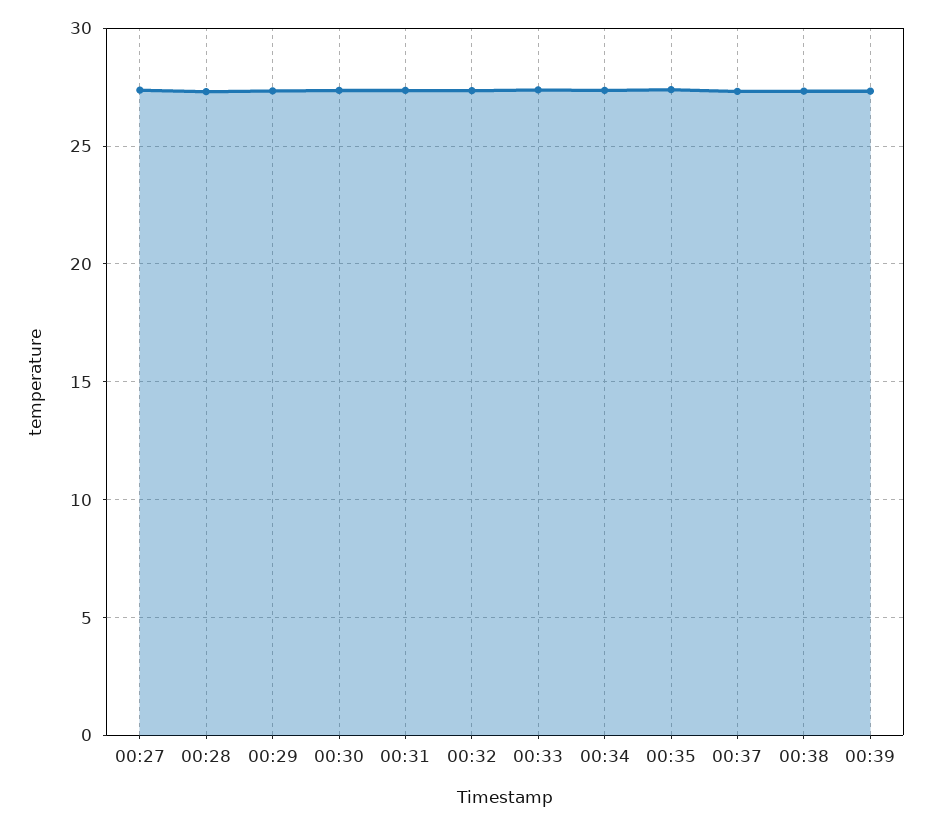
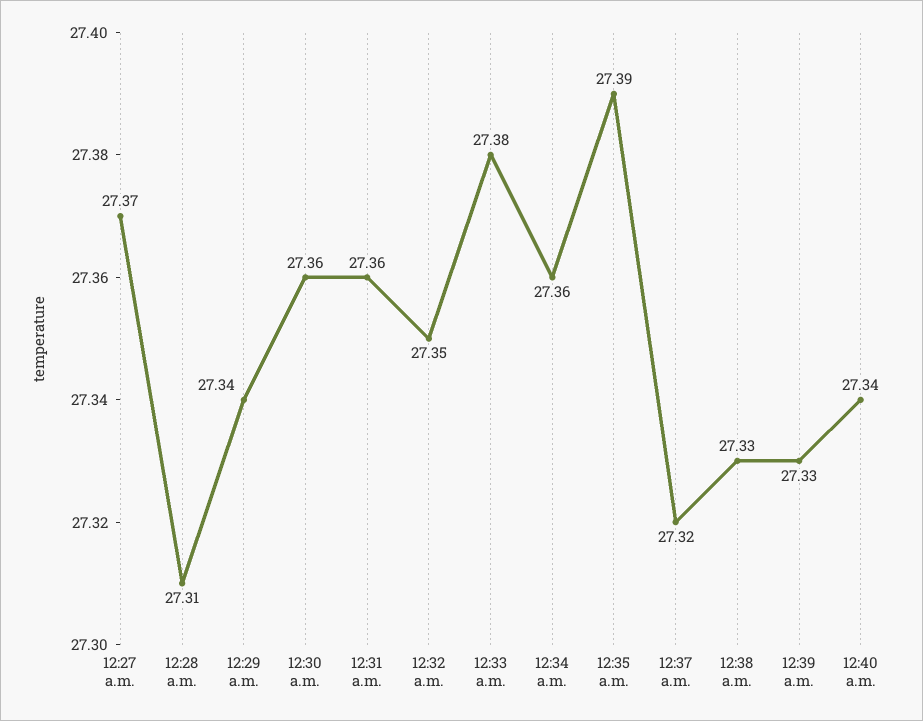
12:40 a.m.: none -> 27.34

